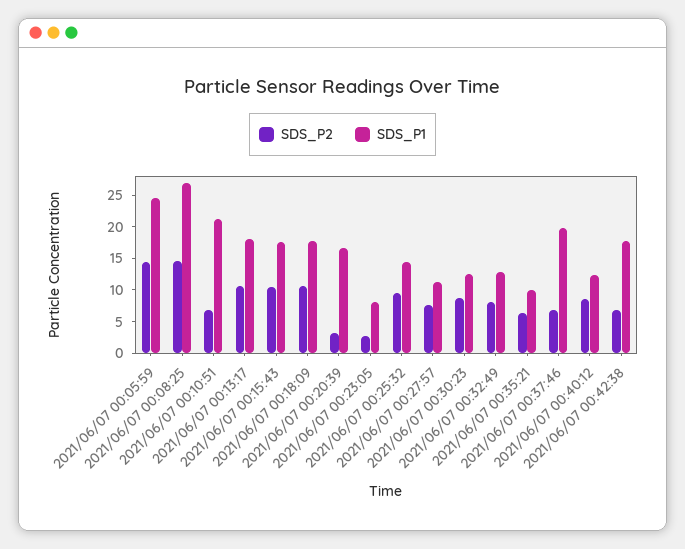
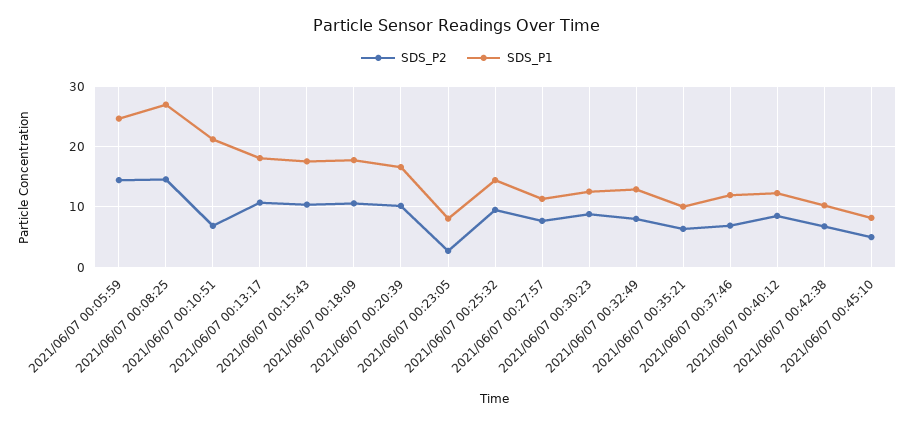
SDS_P2, 2021/06/07 00:20:39: 2.5 -> 10
SDS_P1, 2021/06/07 00:37:46: 20 -> 12
SDS_P1, 2021/06/07 00:42:38: 17.5 -> 10
SDS_P2, 2021/06/07 00:45:10: none -> 5
SDS_P1, 2021/06/07 00:45:10: none -> 8

